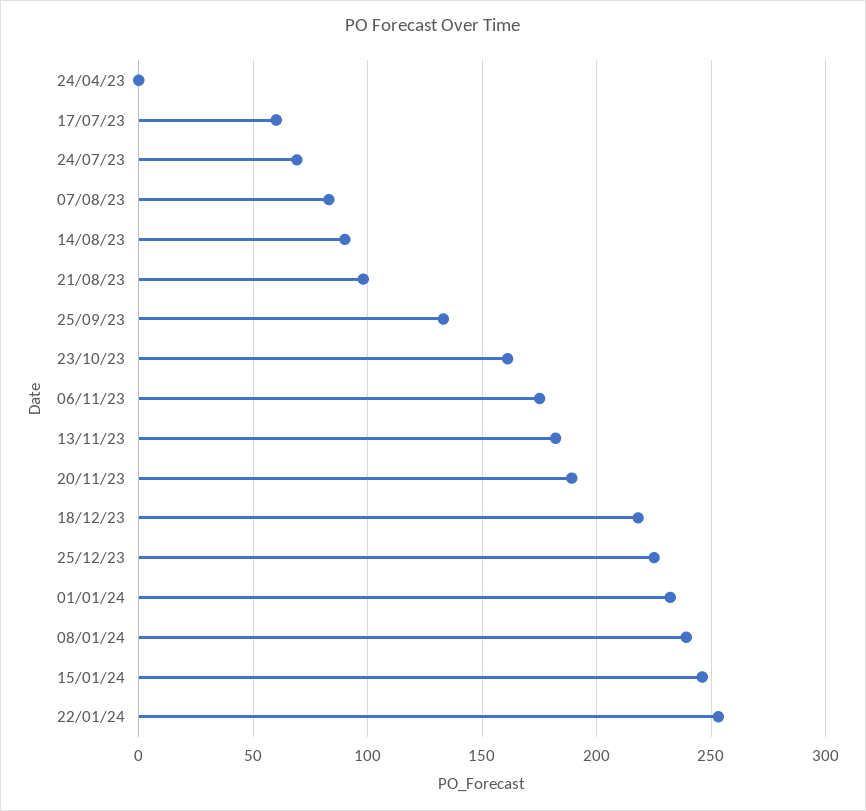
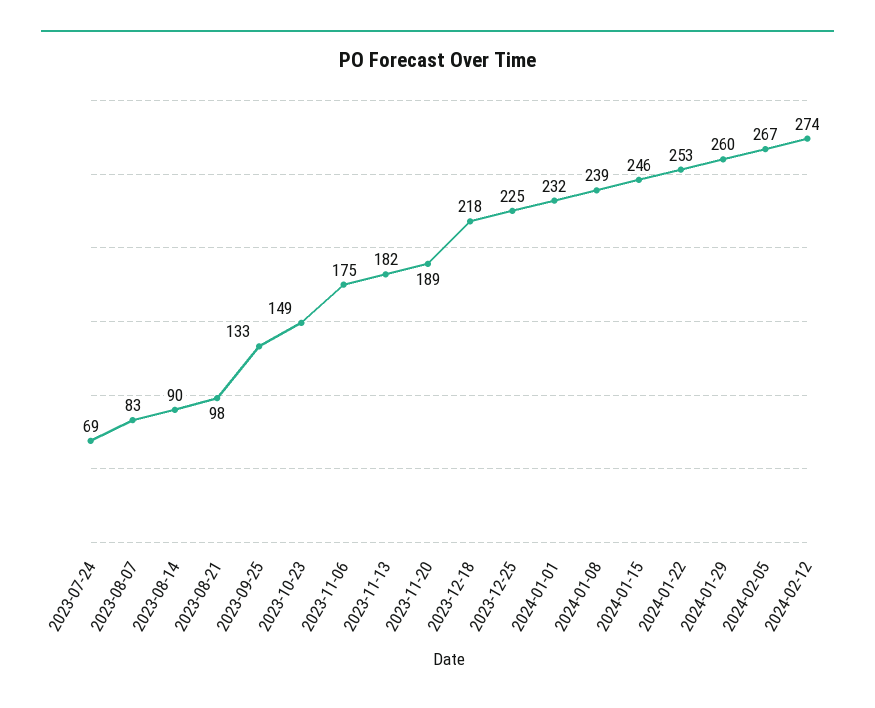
24/04/23: 0 -> none
17/07/23: 60 -> none
23/10/23: 160 -> 149
2024-01-29: none -> 260
2024-02-05: none -> 267
2024-02-12: none -> 274

